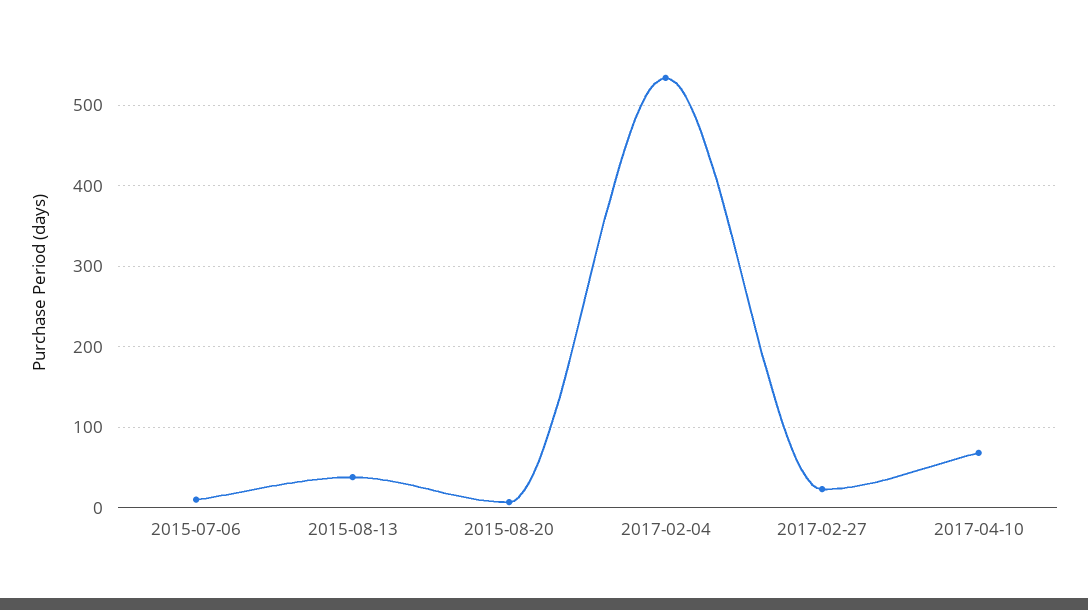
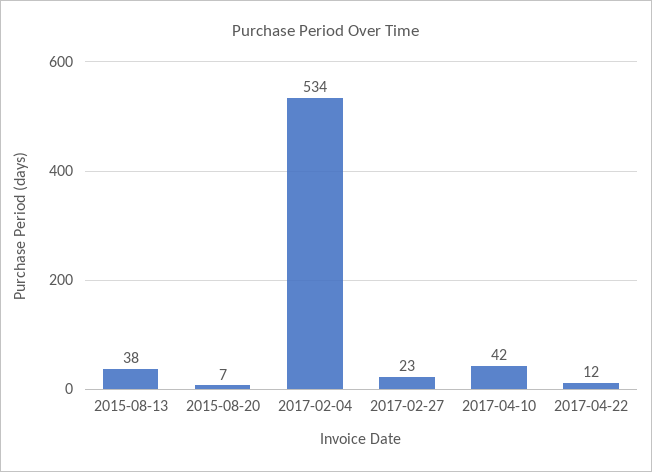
2015-07-06: 10 -> none
2017-04-10: 70 -> 42
2017-04-22: none -> 12

